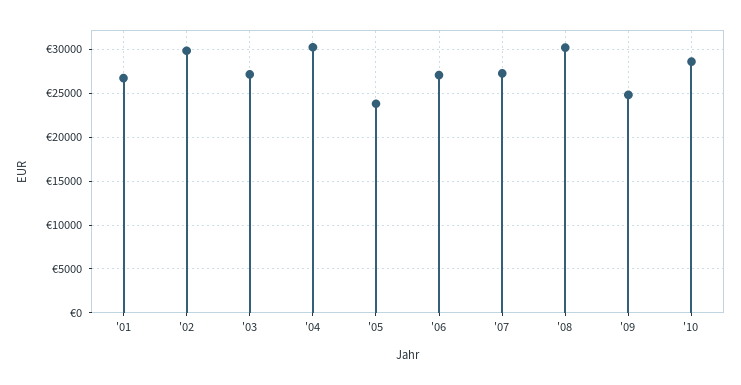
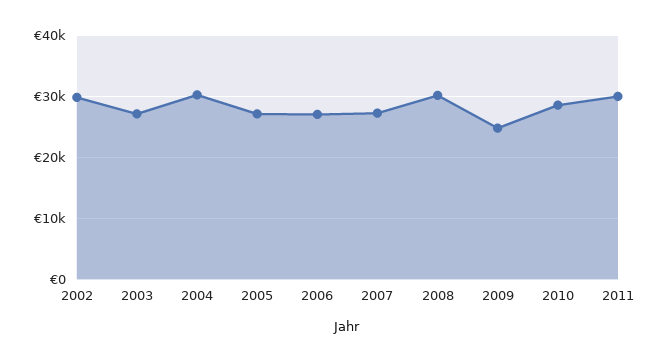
'01: 27000 -> none
'05: 24000 -> 27000
2011: none -> 30000

